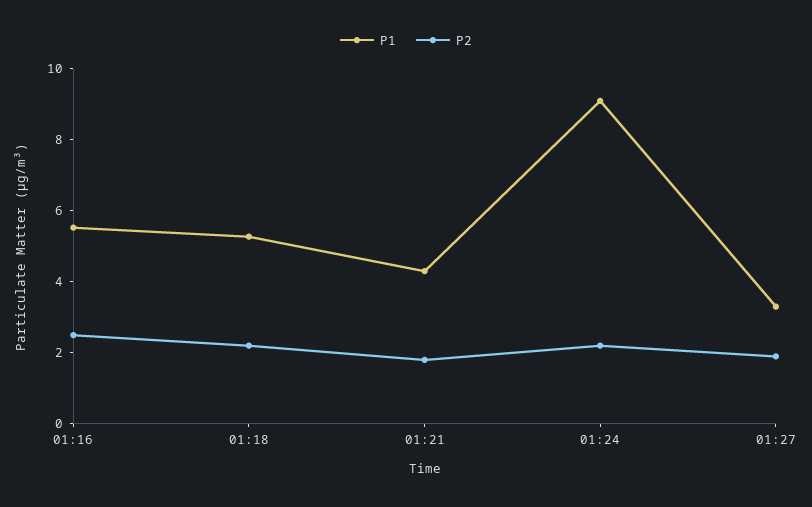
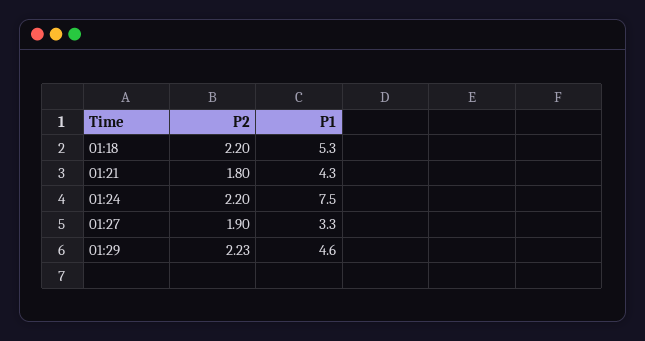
P1, 01:16: 5.5 -> none
P2, 01:16: 2.5 -> none
P1, 01:24: 9 -> 7.5
P2, 01:29: none -> 2.23
P1, 01:29: none -> 4.6

